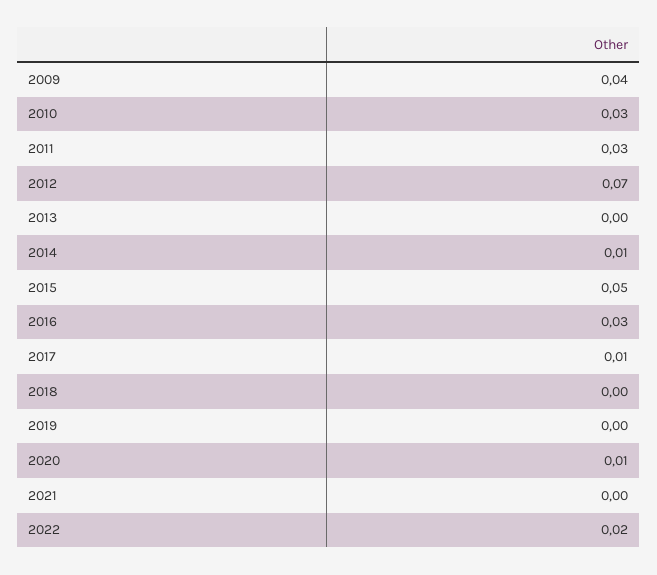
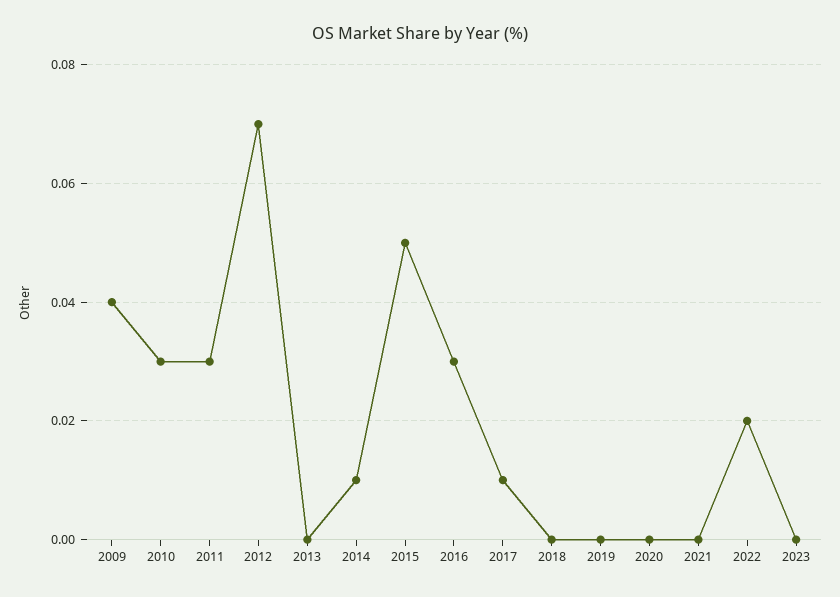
2020: 0.01 -> 0
2023: none -> 0

